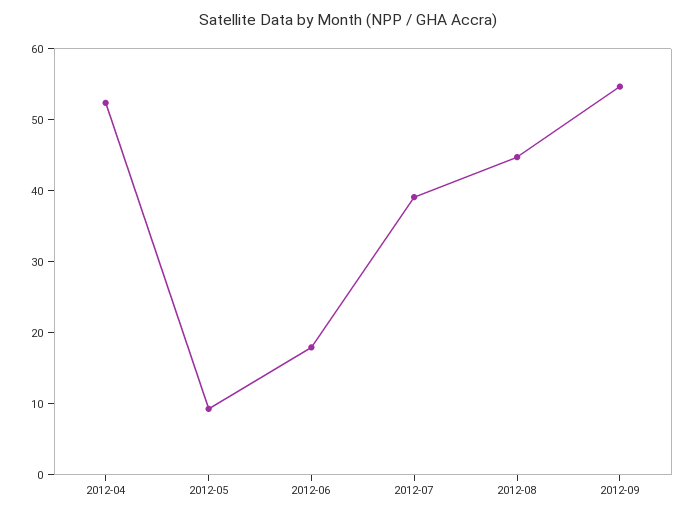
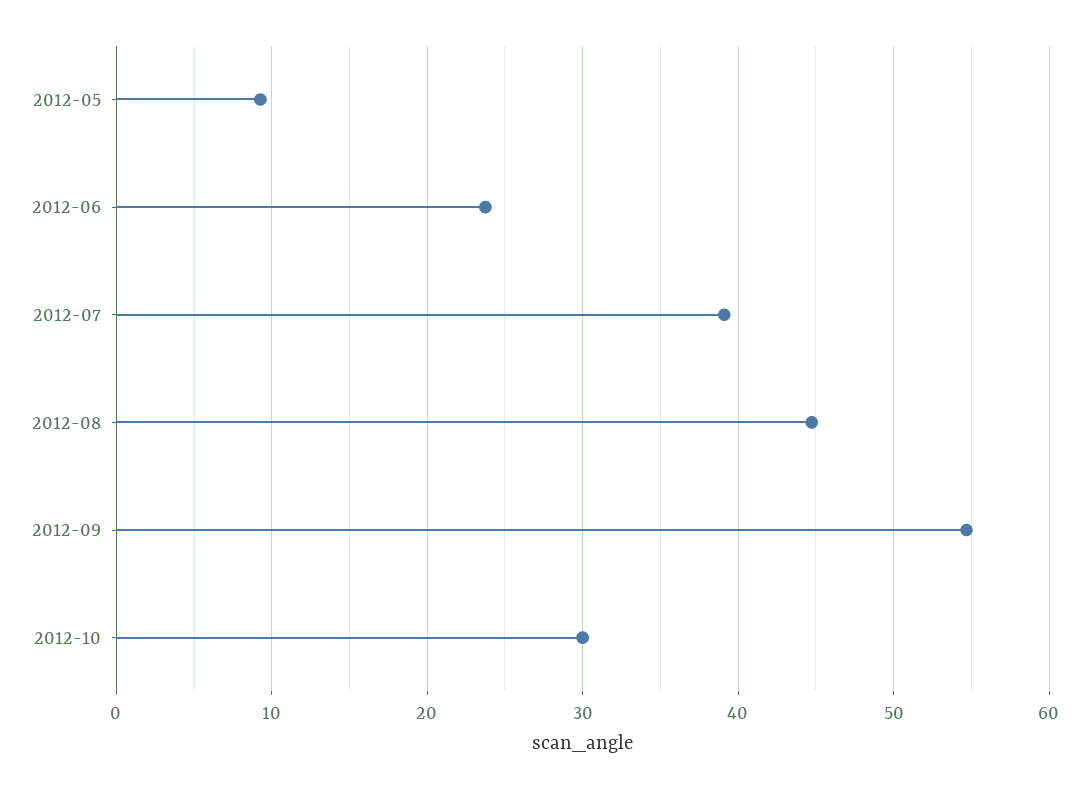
2012-04: 52 -> none
2012-06: 18 -> 24
2012-10: none -> 30

